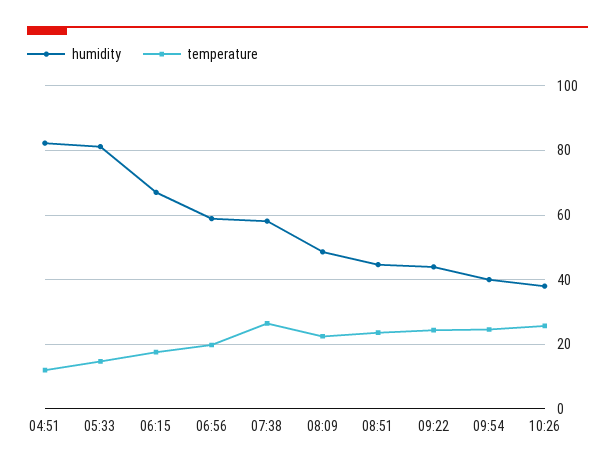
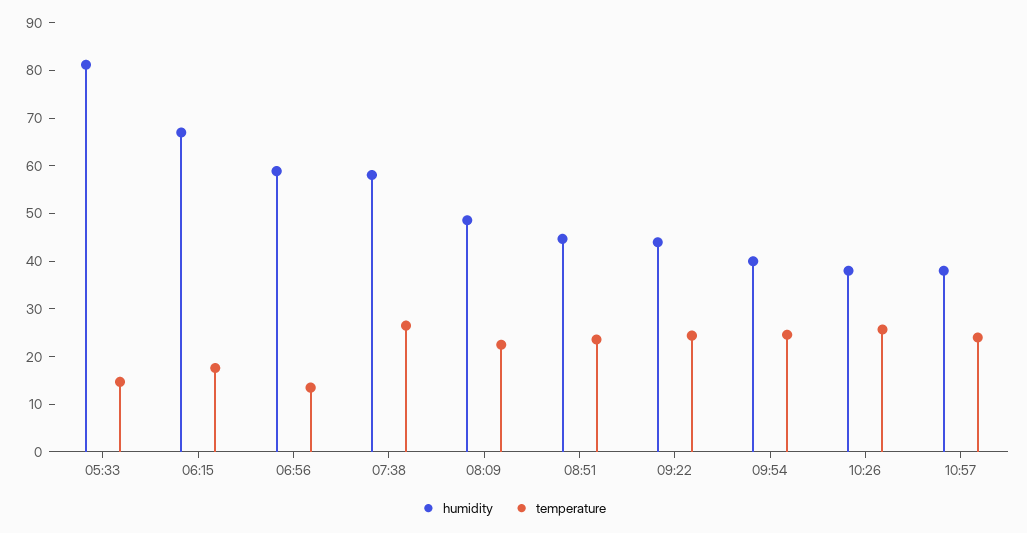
humidity, 04:51: 82 -> none
temperature, 04:51: 12 -> none
temperature, 06:56: 20 -> 14
humidity, 10:57: none -> 38
temperature, 10:57: none -> 24

